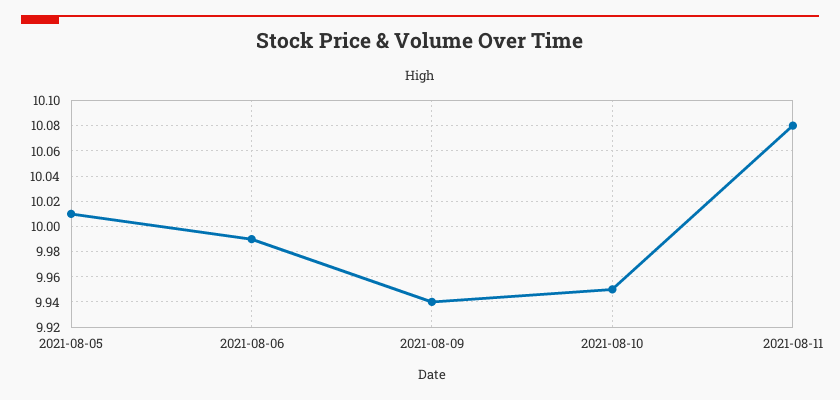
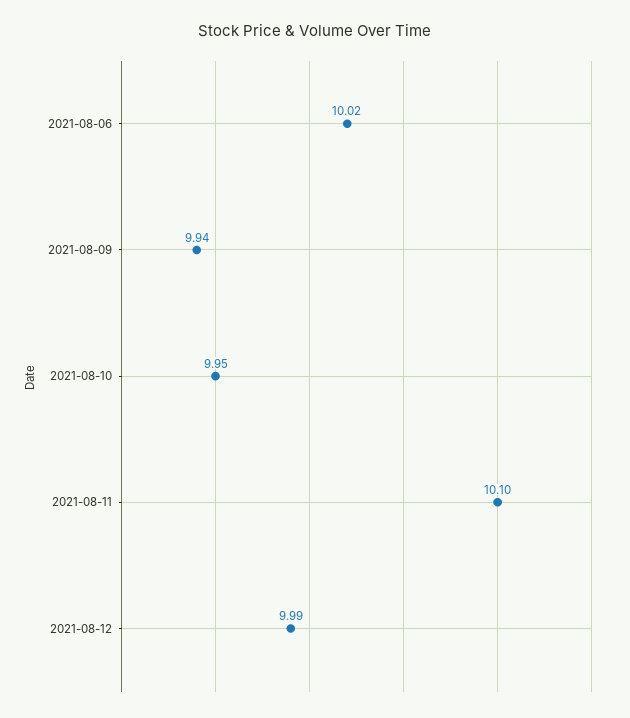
2021-08-05: 10.01 -> none
2021-08-06: 9.99 -> 10.02
2021-08-11: 10.08 -> 10.1
2021-08-12: none -> 9.99

